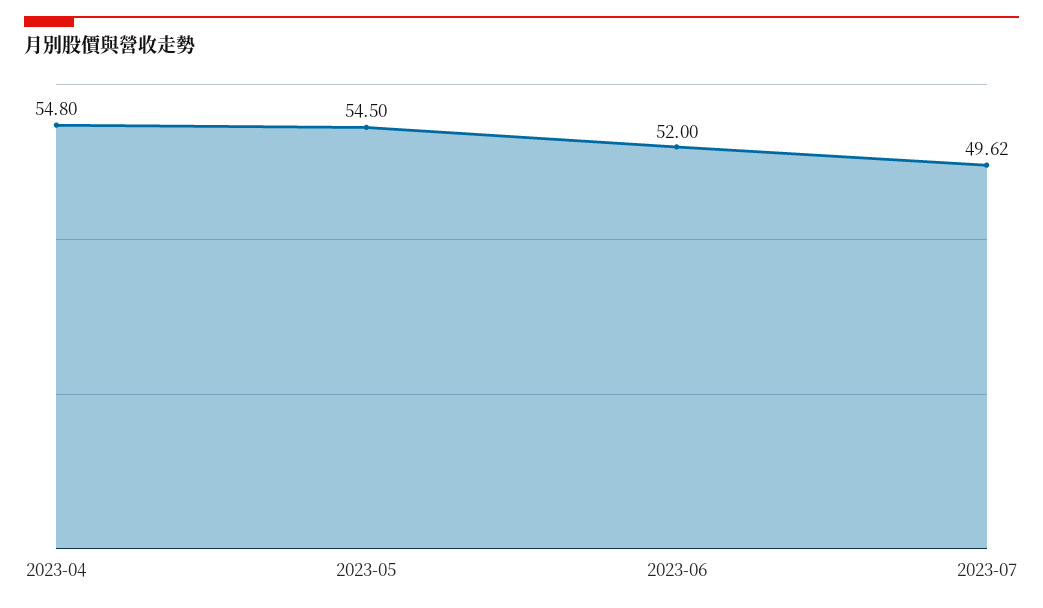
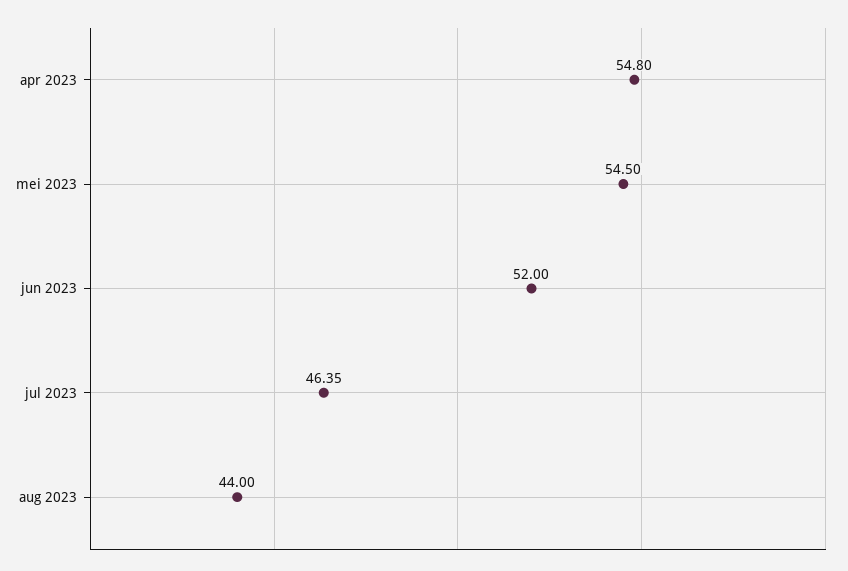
2023-07: 49.62 -> 46.35
aug 2023: none -> 44

